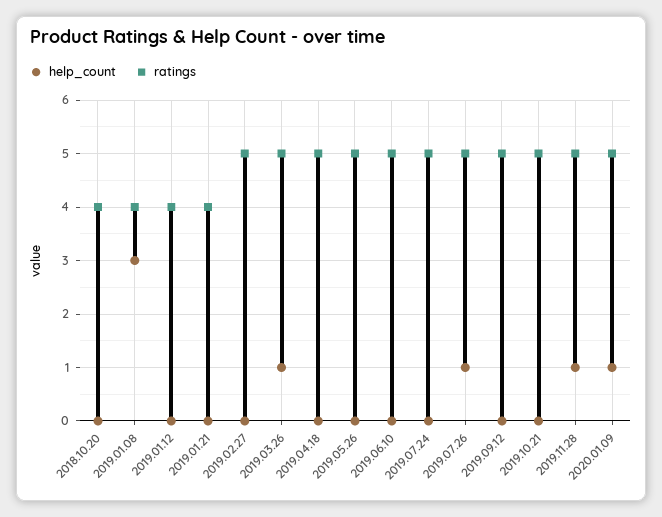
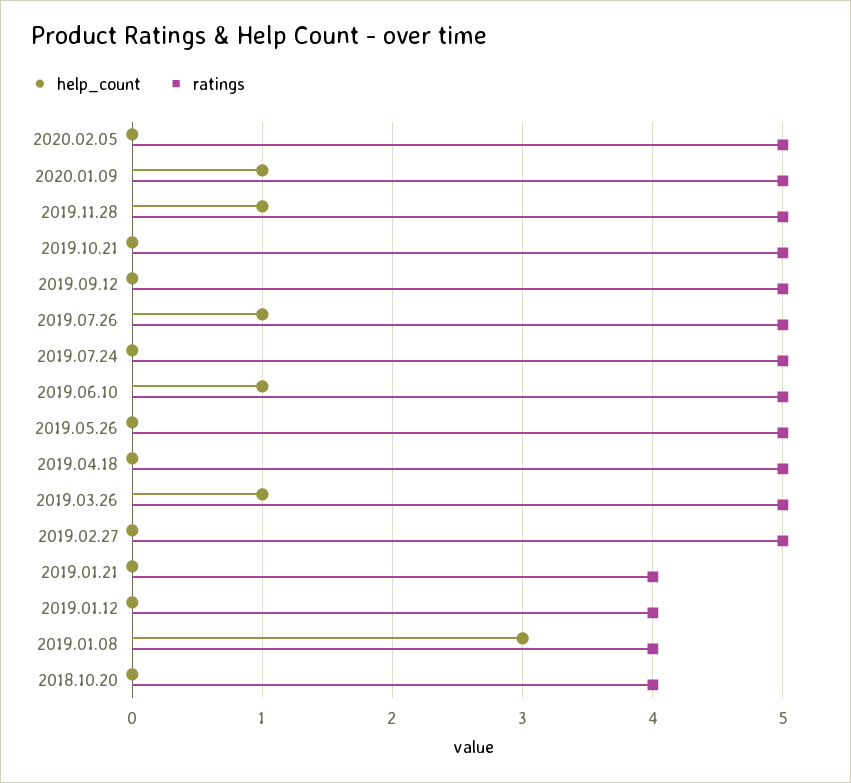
help_count, 2019.06.10: 0 -> 1
help_count, 2020.02.05: none -> 0
ratings, 2020.02.05: none -> 5

